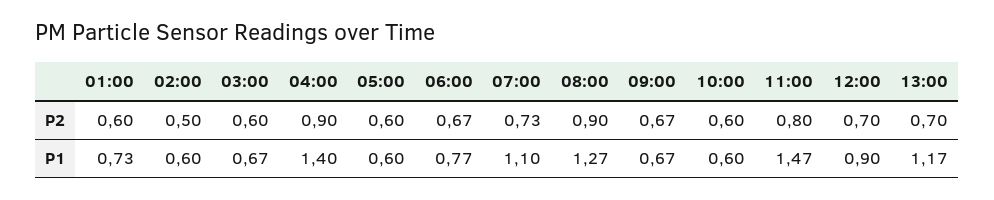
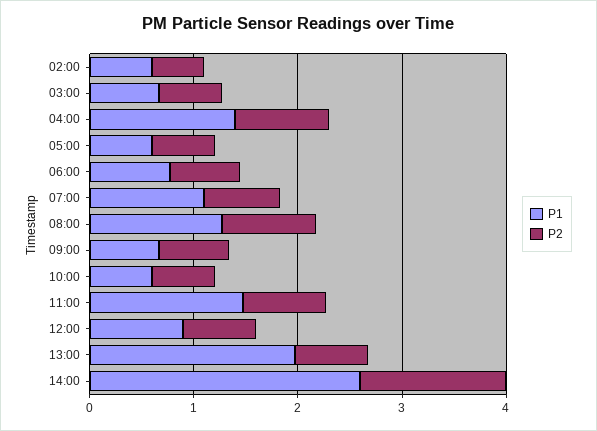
P2, 01:00: 0.6 -> none
P1, 01:00: 0.73 -> none
P1, 13:00: 1.17 -> 2
P1, 14:00: none -> 2.6
P2, 14:00: none -> 1.4

